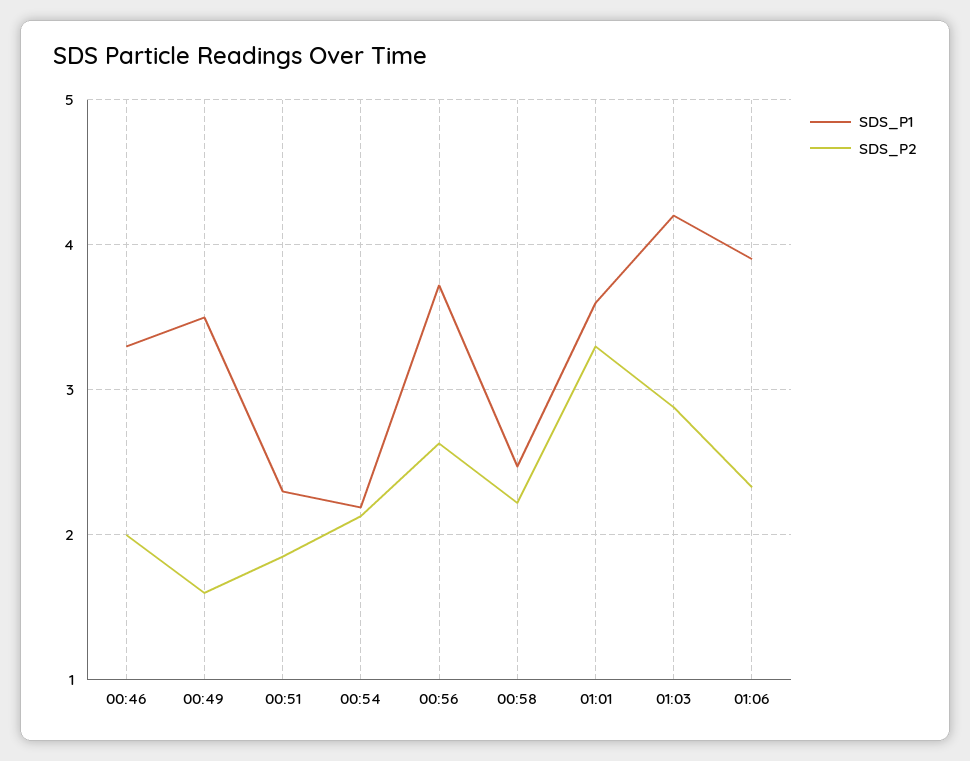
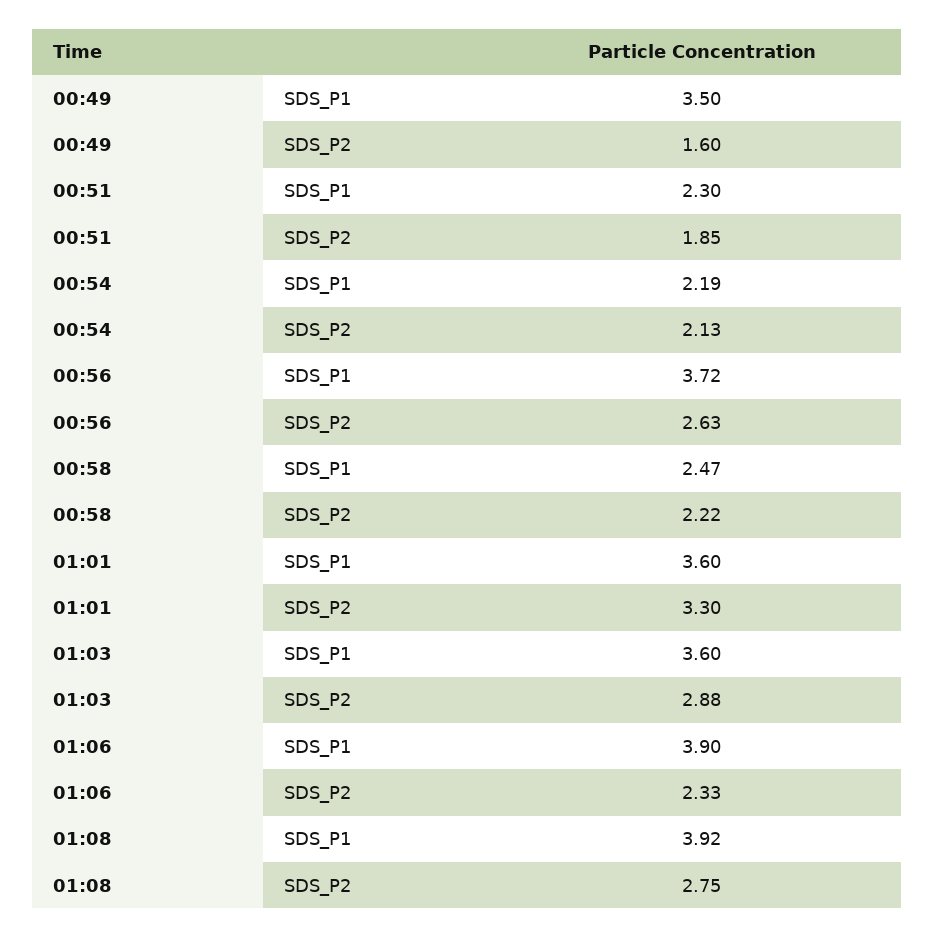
SDS_P1, 00:46: 3.3 -> none
SDS_P2, 00:46: 2 -> none
SDS_P1, 01:03: 4.2 -> 3.6
SDS_P1, 01:08: none -> 3.92
SDS_P2, 01:08: none -> 2.75

